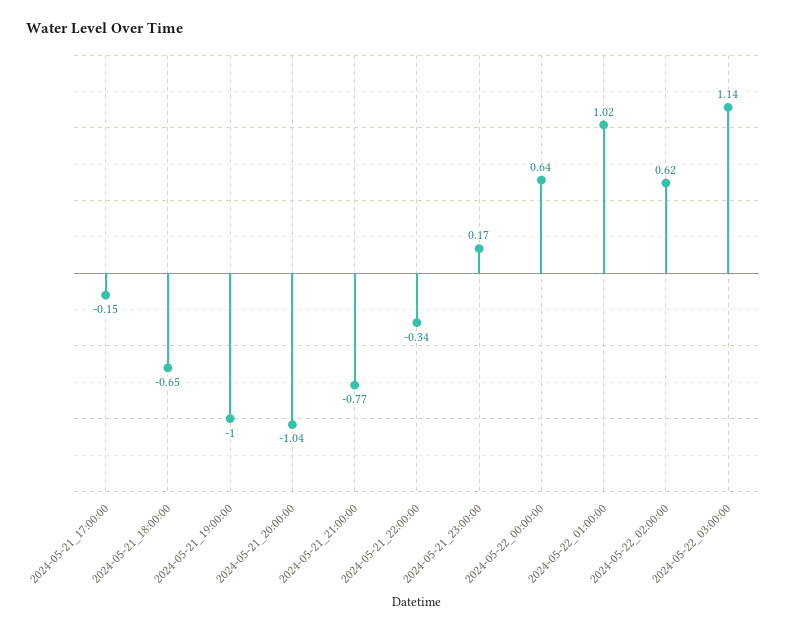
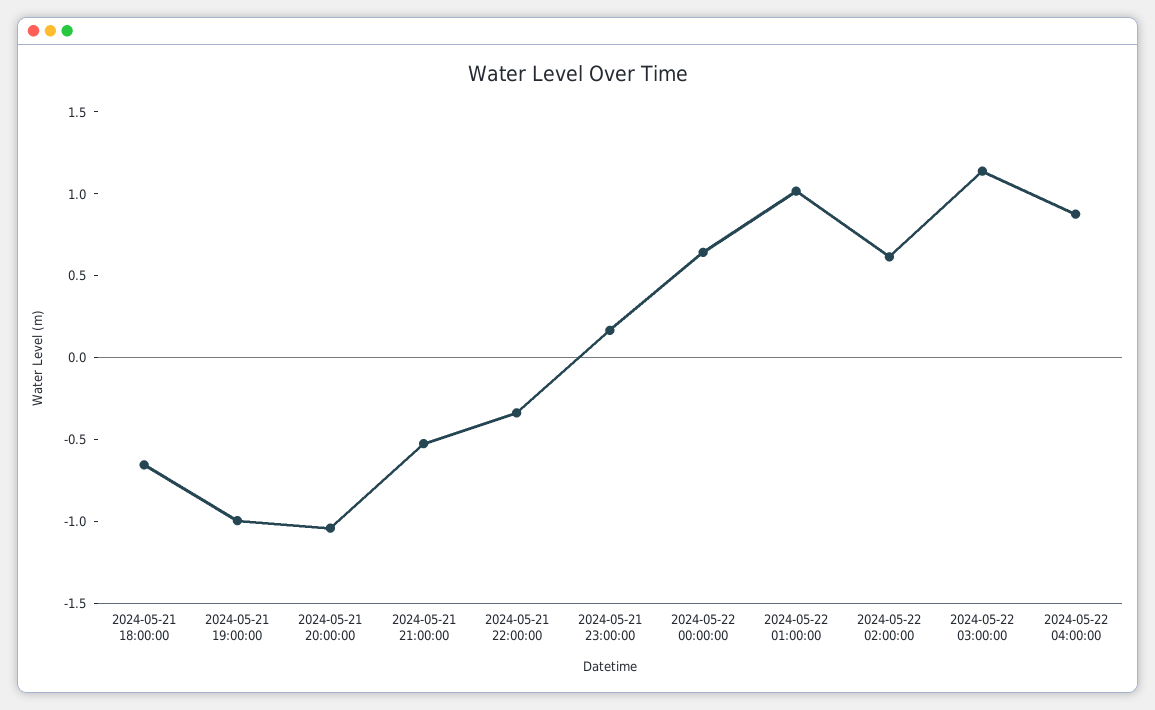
2024-05-21_17:00:00: -0.15 -> none
2024-05-21_21:00:00: -0.77 -> -0.5
2024-05-22 04:00:00: none -> 0.9

